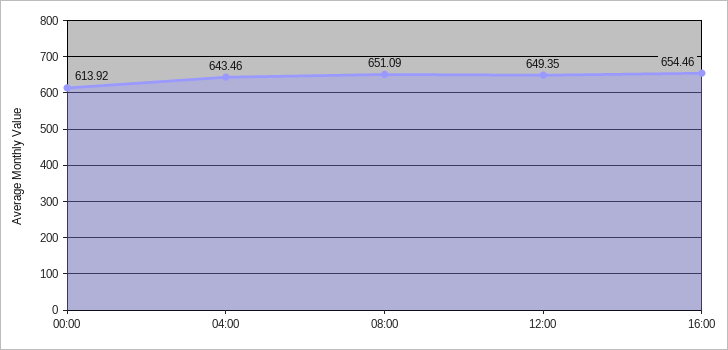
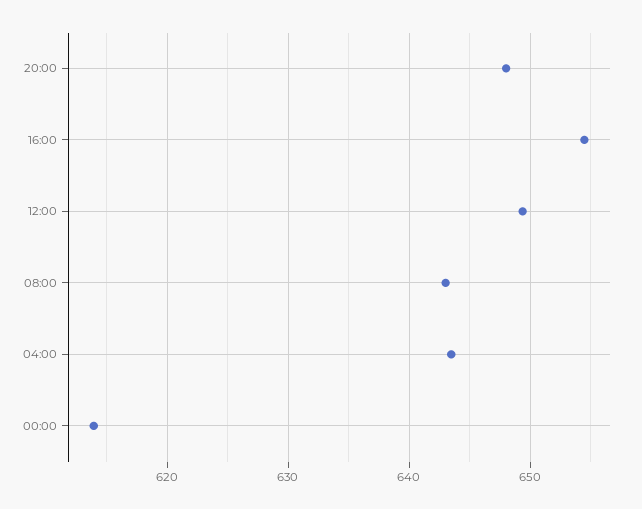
08:00: 651.09 -> 643
20:00: none -> 648

